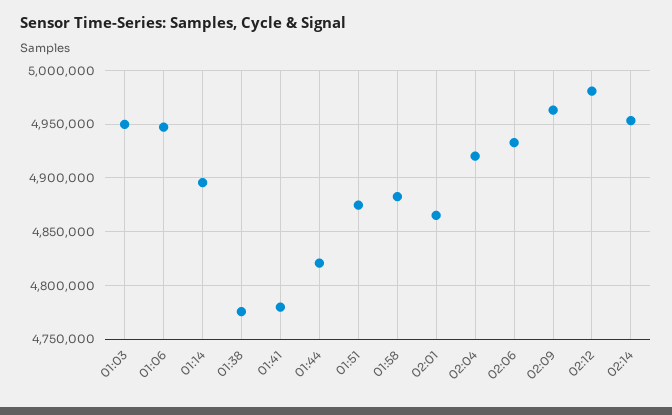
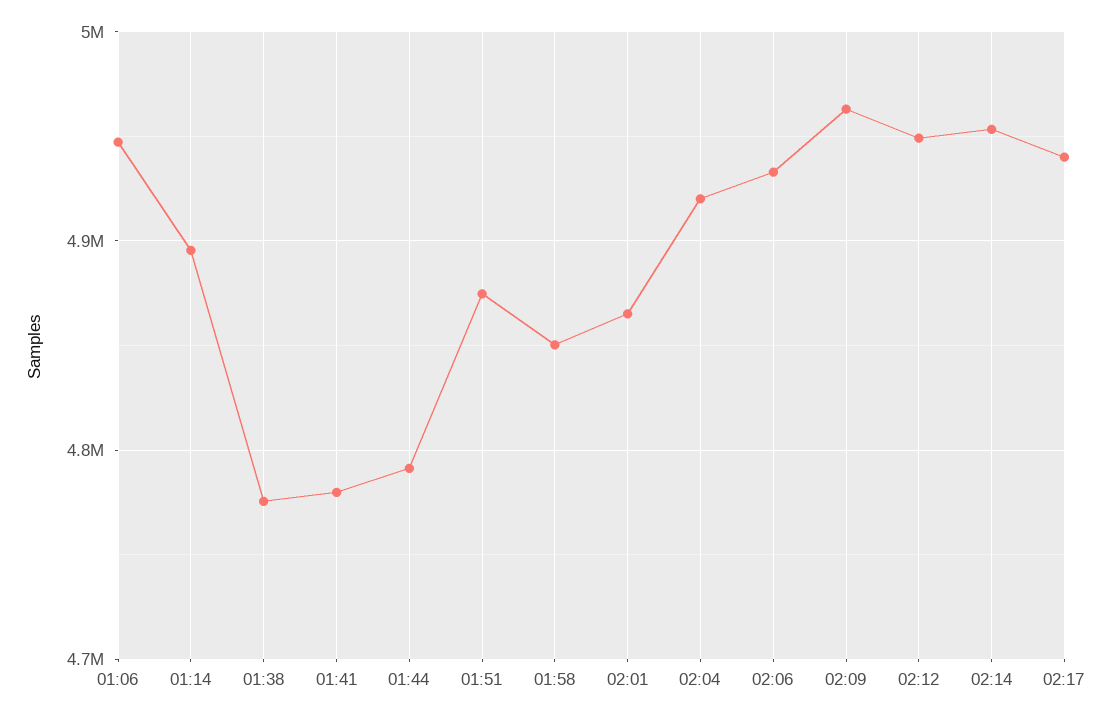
01:03: 4950000 -> none
01:44: 4820000 -> 4790000
01:58: 4880000 -> 4850000
02:12: 4980000 -> 4950000
02:17: none -> 4940000

